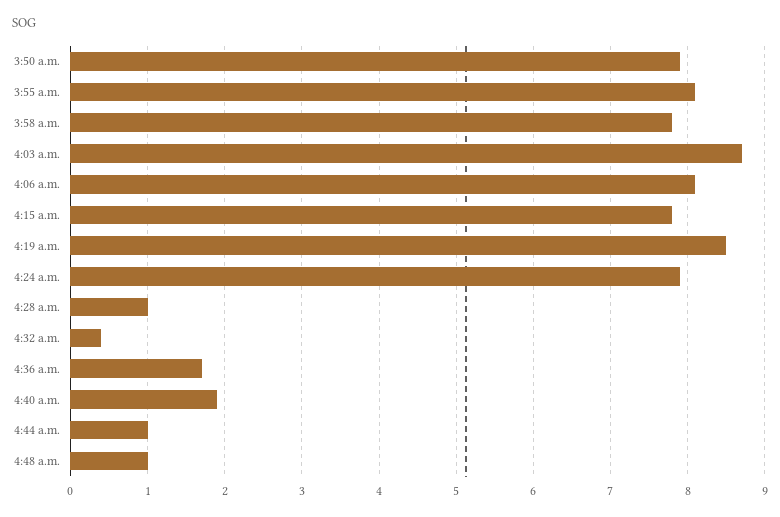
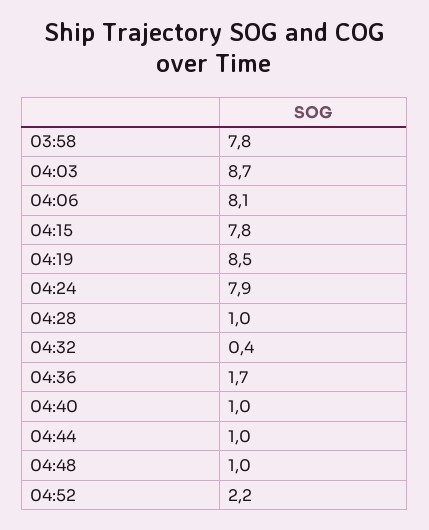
3:50 a.m.: 7.9 -> none
3:55 a.m.: 8.1 -> none
4:40 a.m.: 1.9 -> 1
04:52: none -> 2.2

